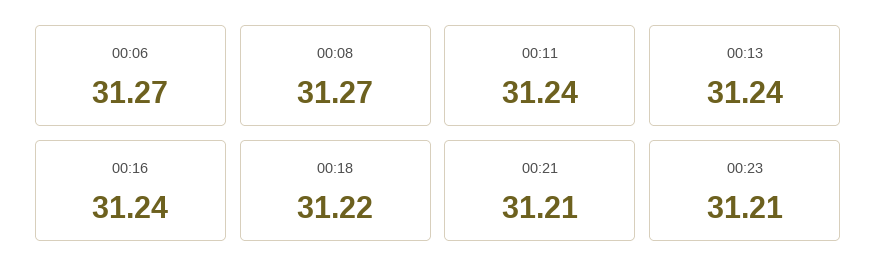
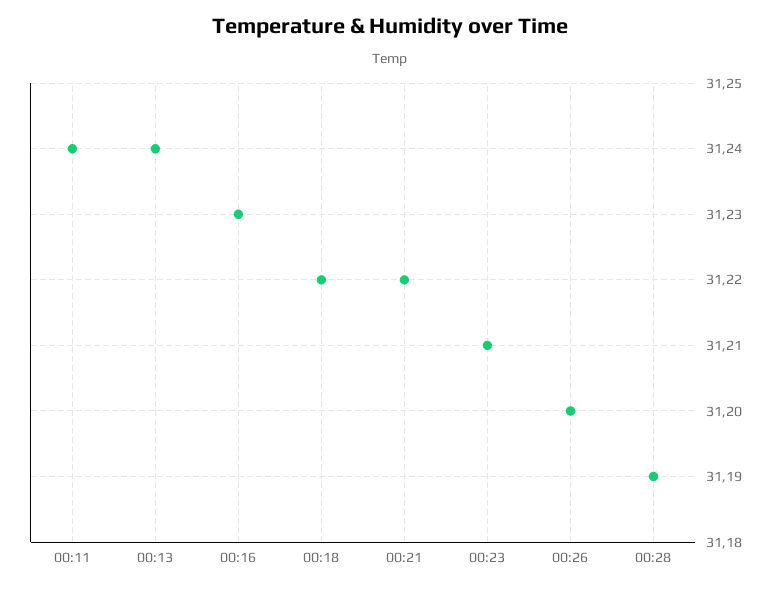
00:06: 31.27 -> none
00:08: 31.27 -> none
00:16: 31.24 -> 31.23
00:21: 31.21 -> 31.22
00:26: none -> 31.2
00:28: none -> 31.19

